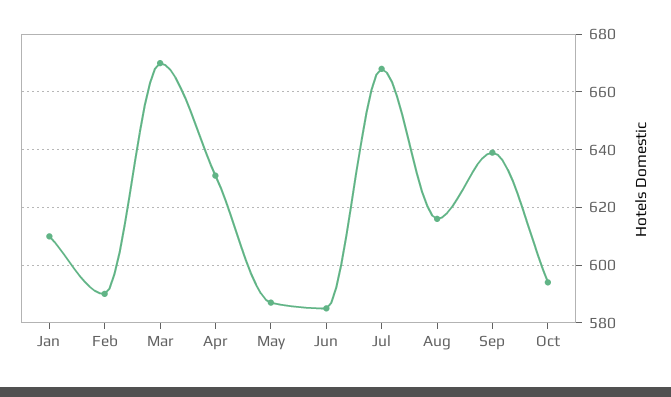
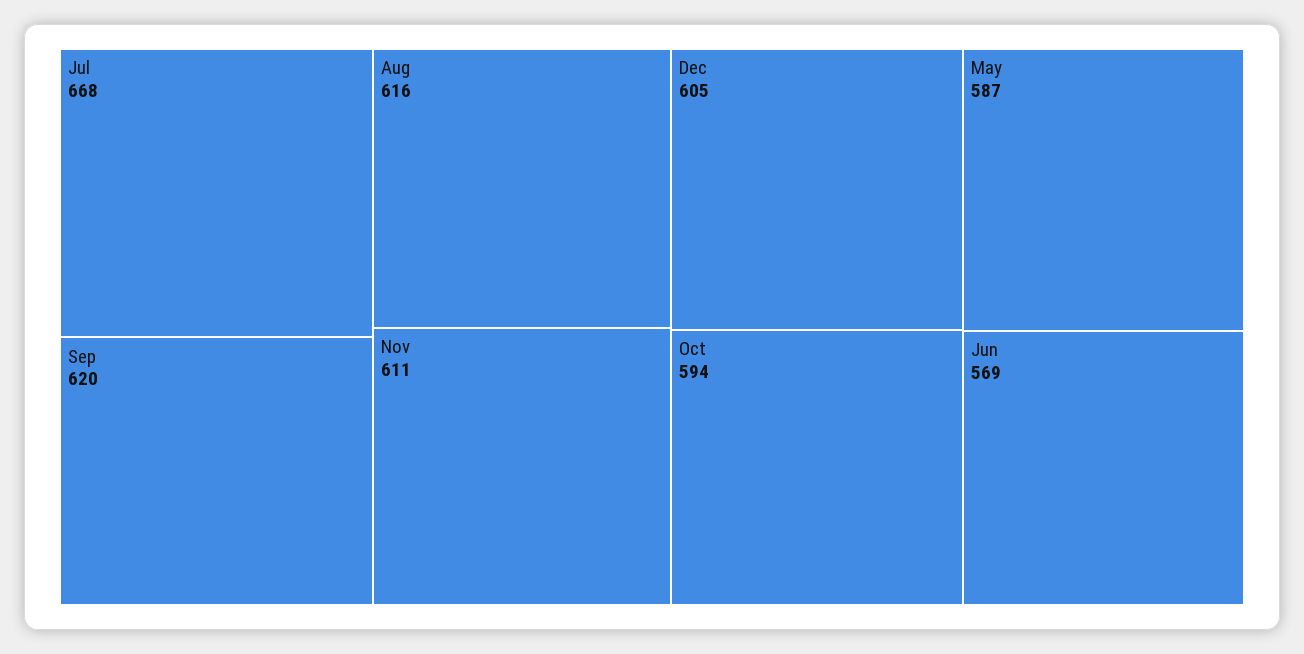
Jan: 610 -> none
Feb: 590 -> none
Mar: 670 -> none
Apr: 630 -> none
Jun: 585 -> 569
Sep: 640 -> 620
Nov: none -> 611
Dec: none -> 605

